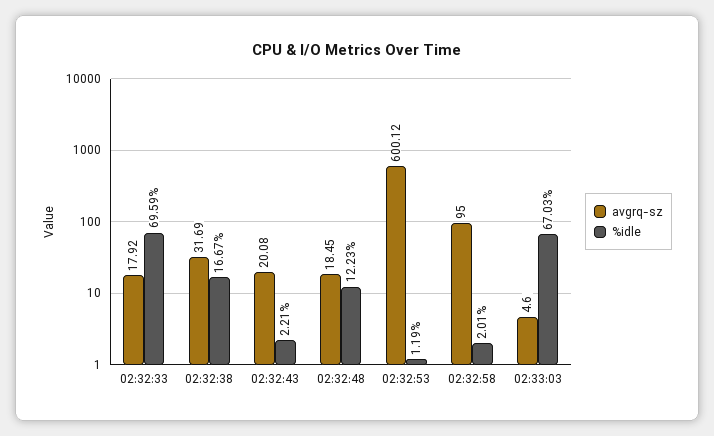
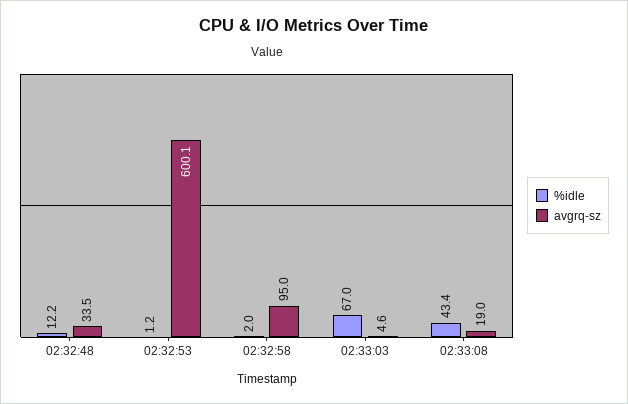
avgrq-sz, 02:32:33: 17.92 -> none
%idle, 02:32:33: 69.59 -> none
avgrq-sz, 02:32:38: 31.69 -> none
%idle, 02:32:38: 16.67 -> none
avgrq-sz, 02:32:43: 20.08 -> none
%idle, 02:32:43: 2.21 -> none
avgrq-sz, 02:32:48: 18.45 -> 33.5
%idle, 02:33:08: none -> 43.4
avgrq-sz, 02:33:08: none -> 19

